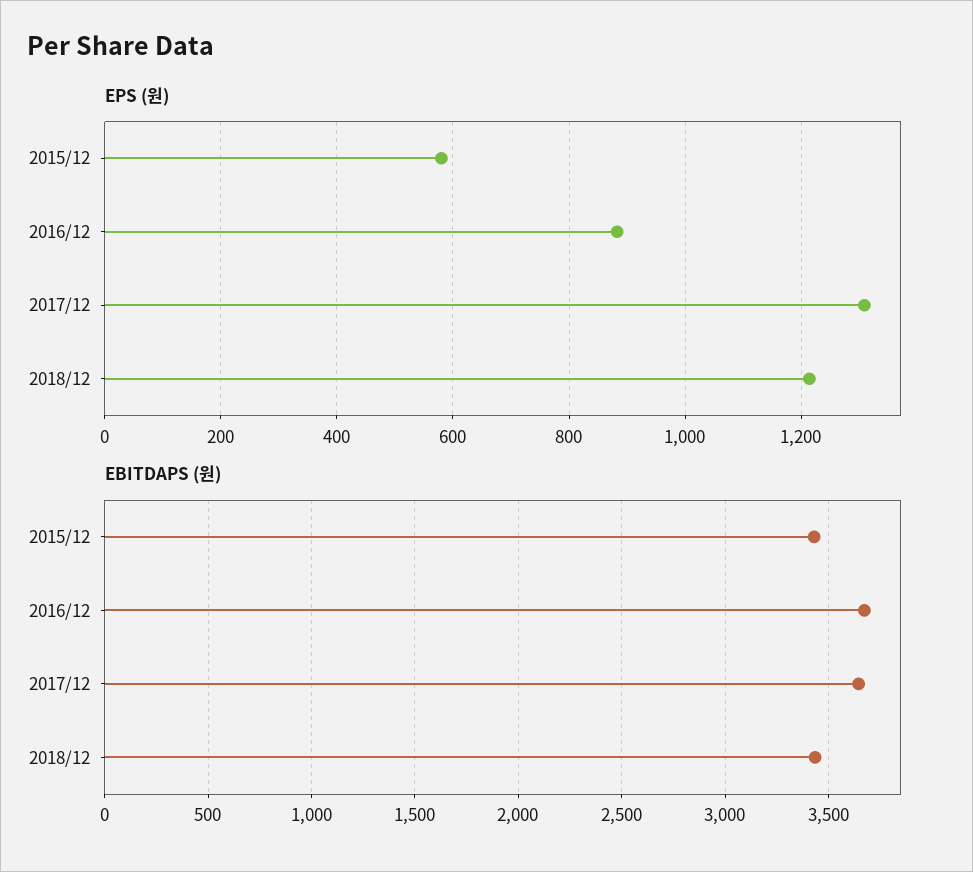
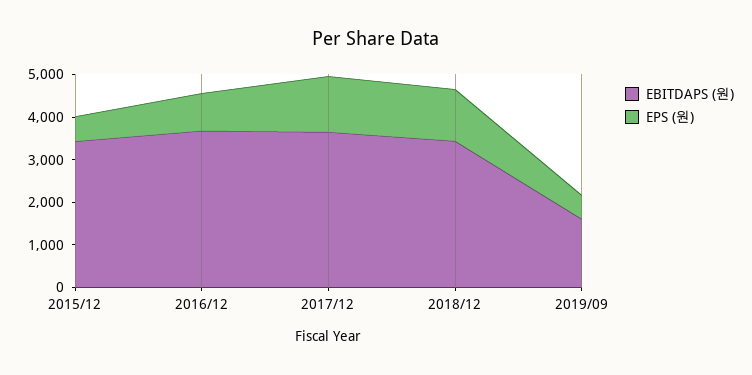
EBITDAPS (원), 2019/09: none -> 1600
EPS (원), 2019/09: none -> 600

